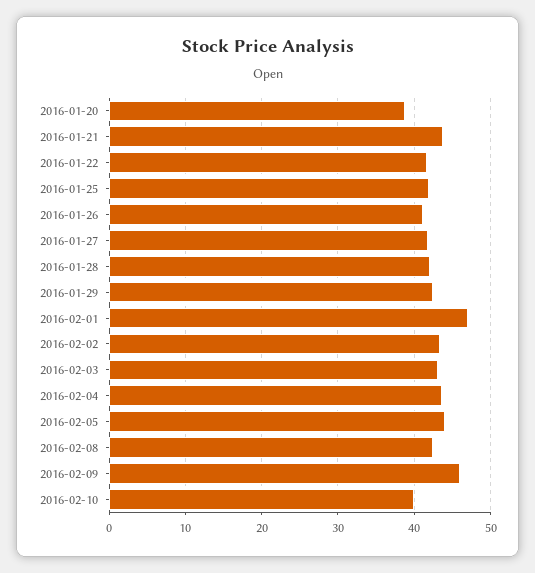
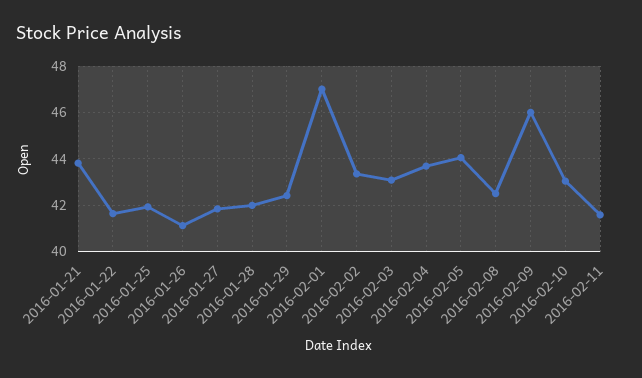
2016-01-20: 39 -> none
2016-02-10: 40 -> 43
2016-02-11: none -> 41.5

